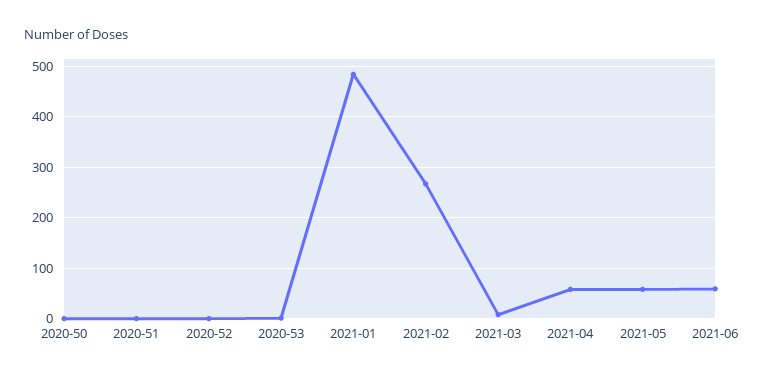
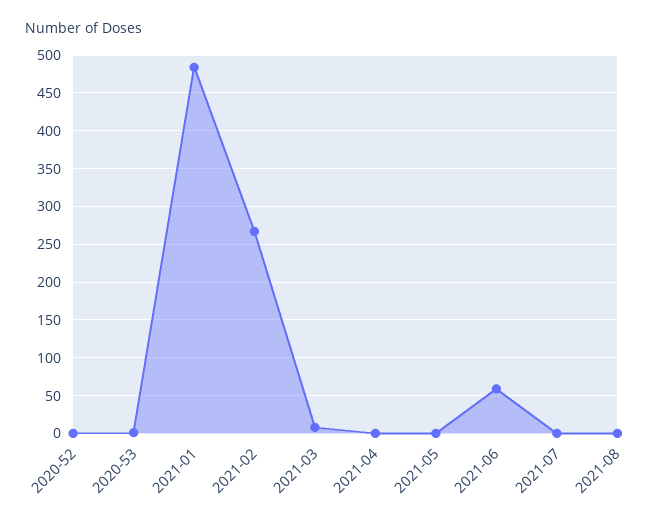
2020-50: 0 -> none
2020-51: 0 -> none
2021-04: 60 -> 0
2021-05: 60 -> 0
2021-07: none -> 0
2021-08: none -> 0

